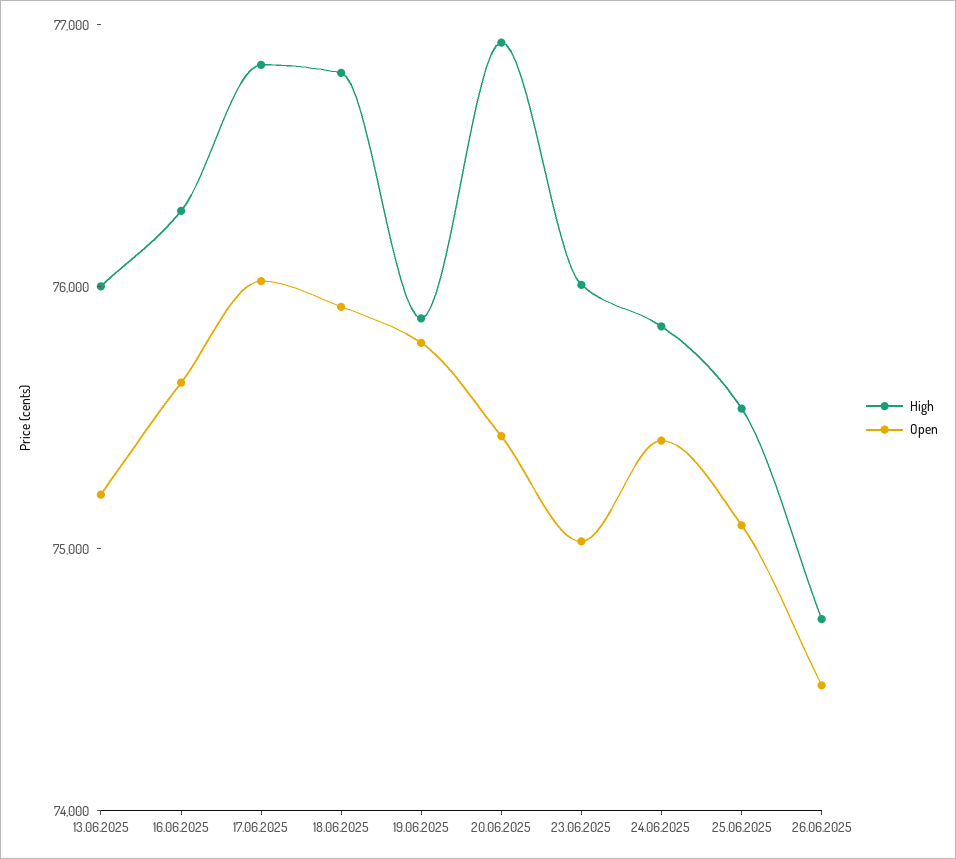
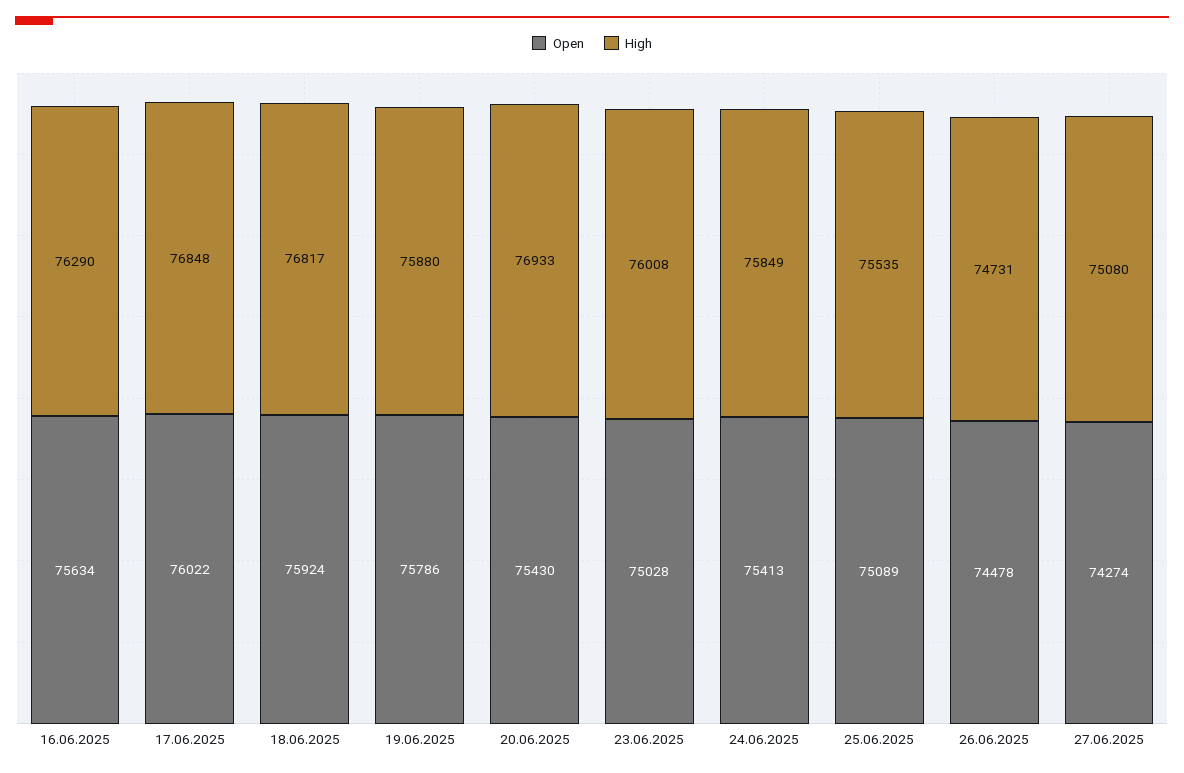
High, 13.06.2025: 76000 -> none
Open, 13.06.2025: 75200 -> none
Open, 27.06.2025: none -> 74274
High, 27.06.2025: none -> 75080

